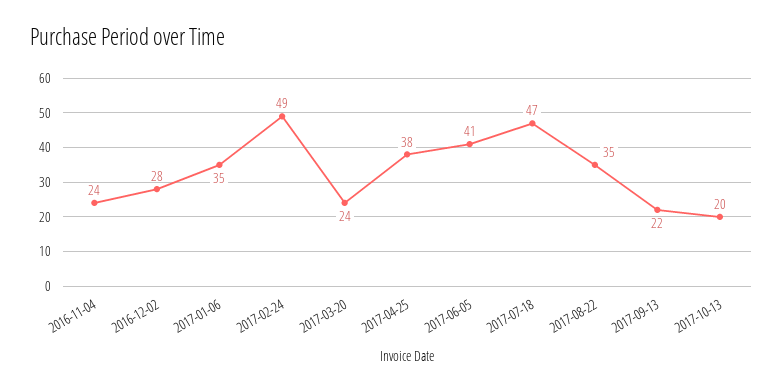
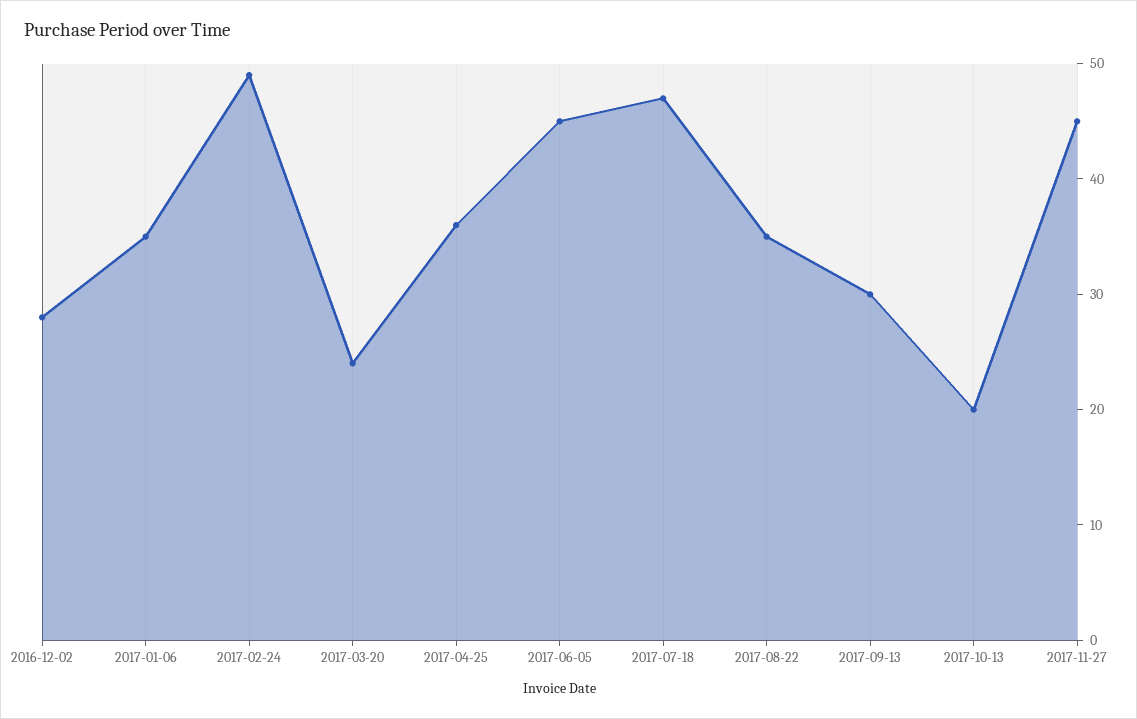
2016-11-04: 24 -> none
2017-04-25: 38 -> 36
2017-06-05: 41 -> 45
2017-09-13: 22 -> 30
2017-11-27: none -> 45

